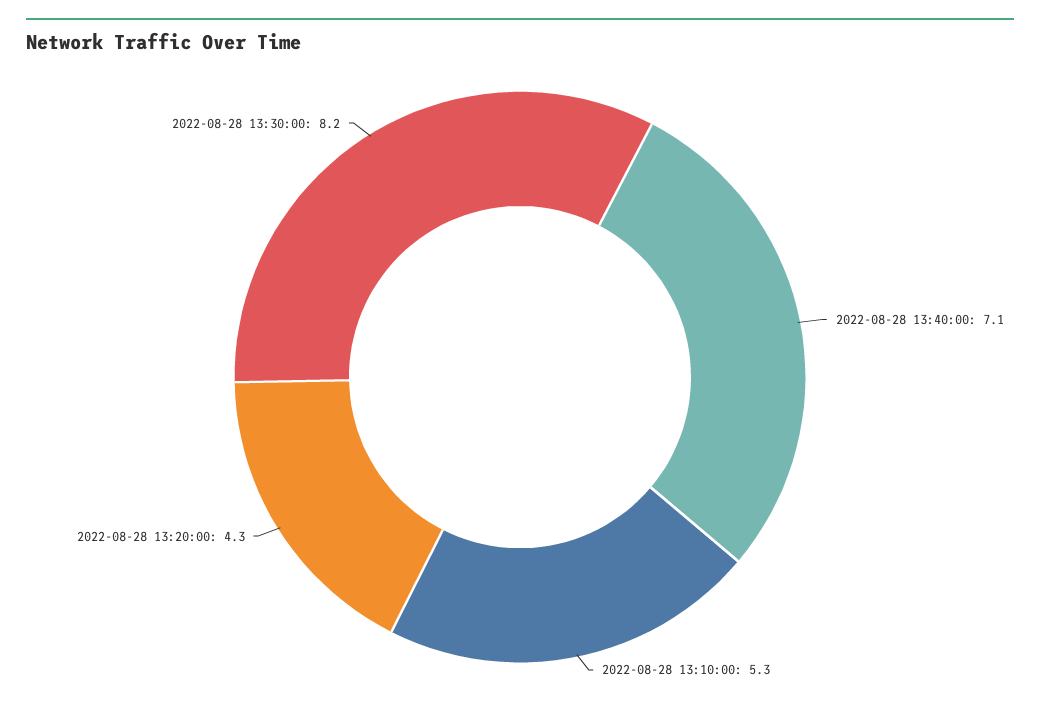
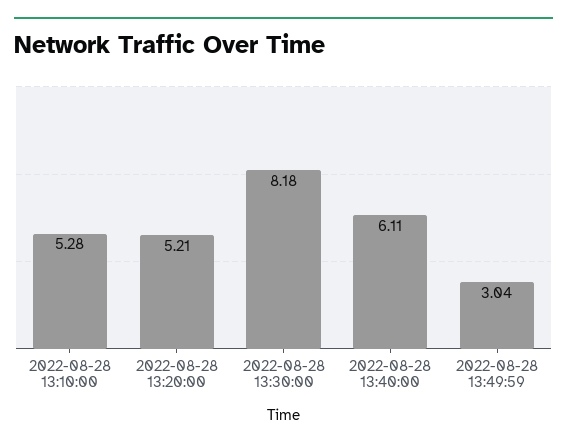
2022-08-28 13:40:00: 7.1 -> 6.11
2022-08-28 13:20:00: 4.3 -> 5.21
2022-08-28 13:49:59: none -> 3.04

